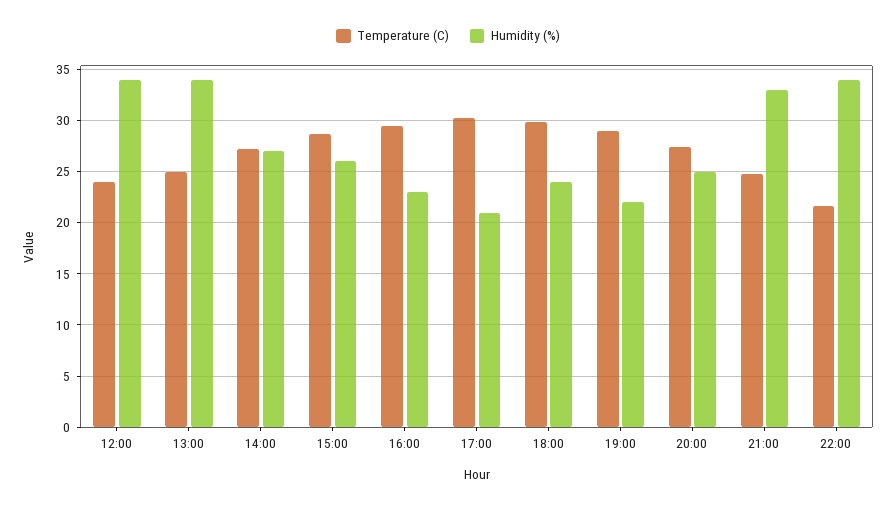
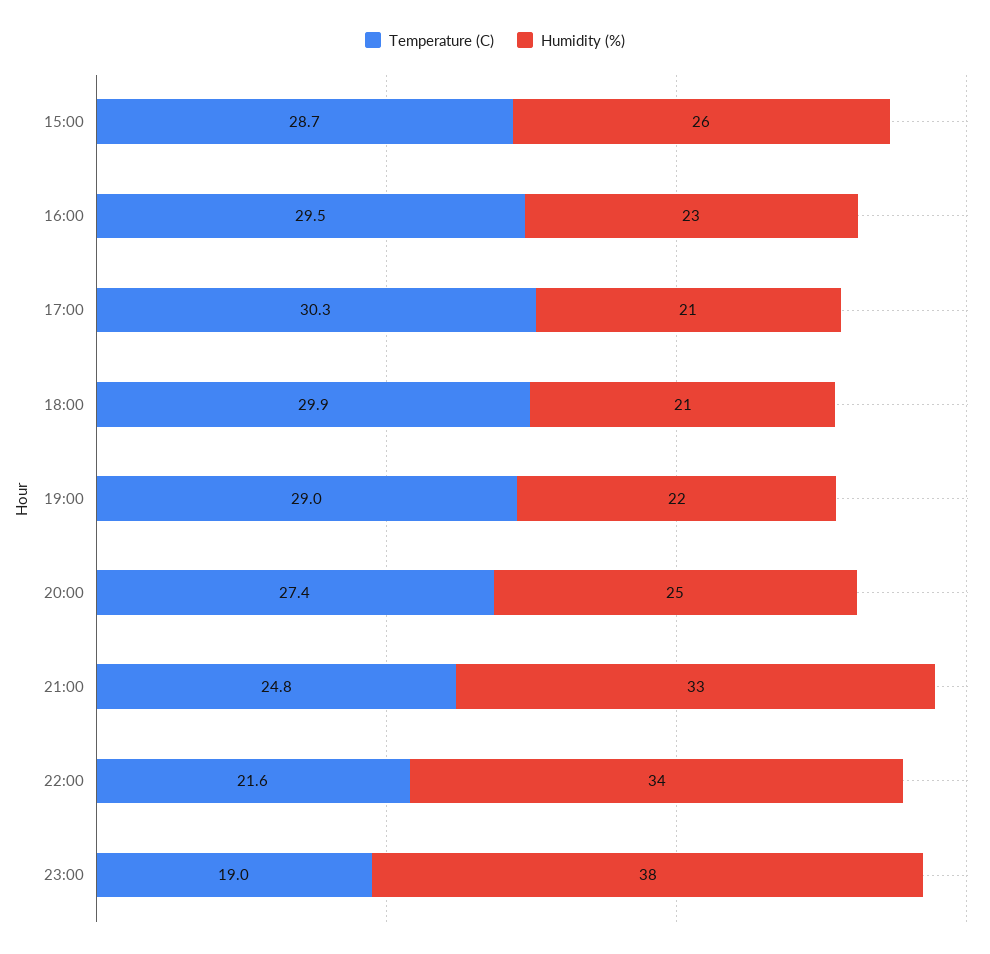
Temperature (C), 12:00: 24 -> none
Humidity (%), 12:00: 34 -> none
Temperature (C), 13:00: 25 -> none
Humidity (%), 13:00: 34 -> none
Temperature (C), 14:00: 27 -> none
Humidity (%), 14:00: 27 -> none
Humidity (%), 18:00: 24 -> 21
Temperature (C), 23:00: none -> 19
Humidity (%), 23:00: none -> 38

